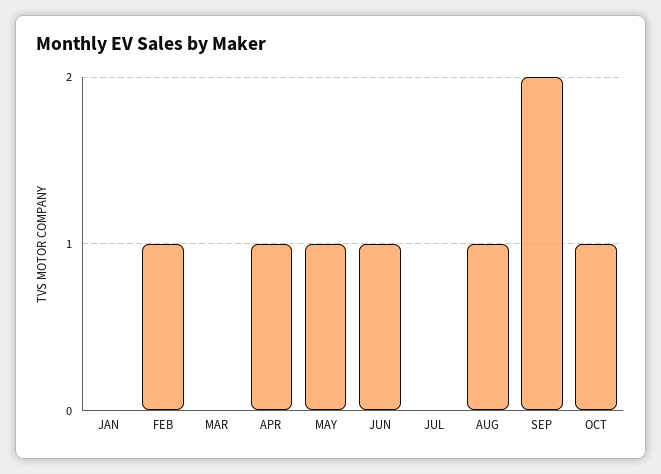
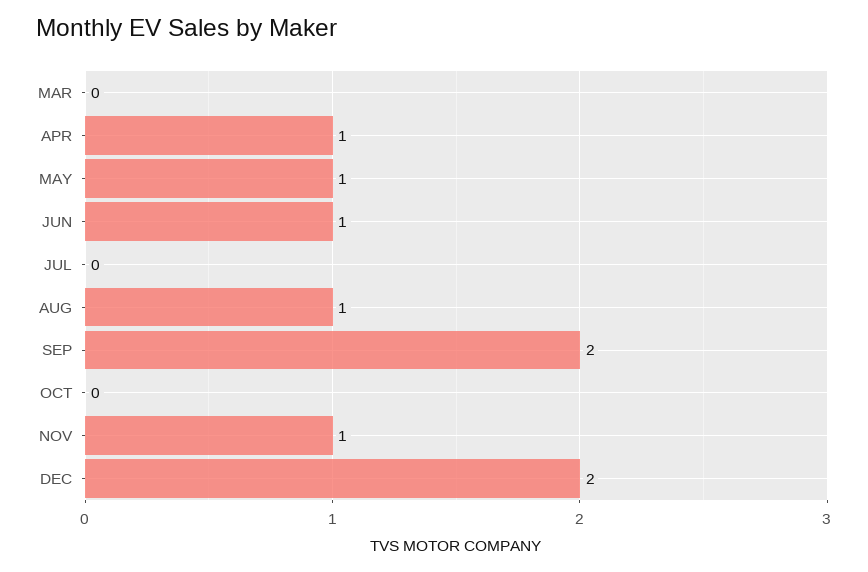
JAN: 0 -> none
FEB: 1 -> none
OCT: 1 -> 0
NOV: none -> 1
DEC: none -> 2

